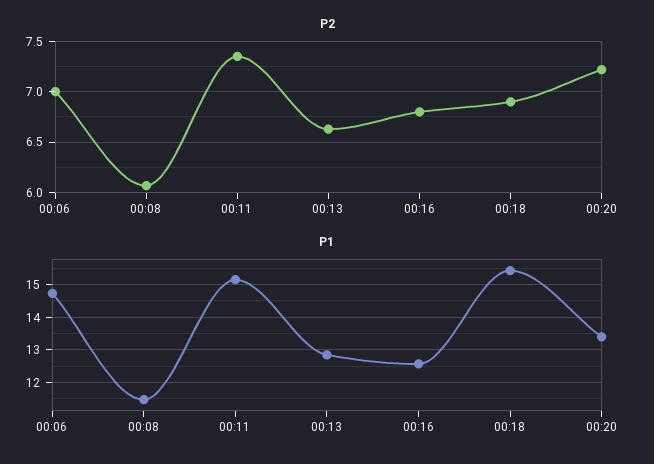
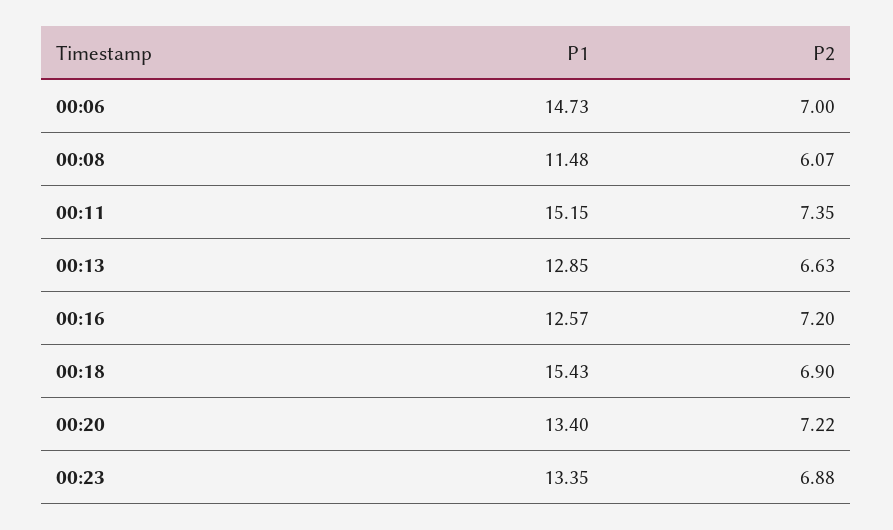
P2, 00:16: 6.8 -> 7.2
P1, 00:23: none -> 13.35
P2, 00:23: none -> 6.88

